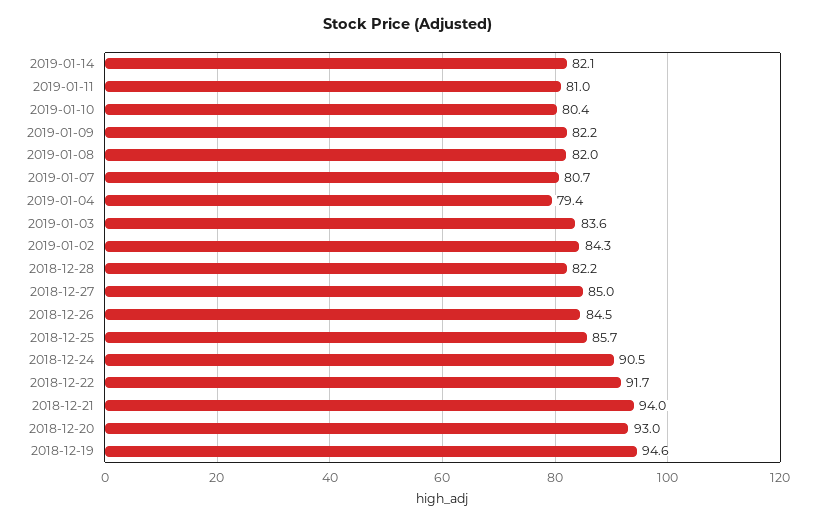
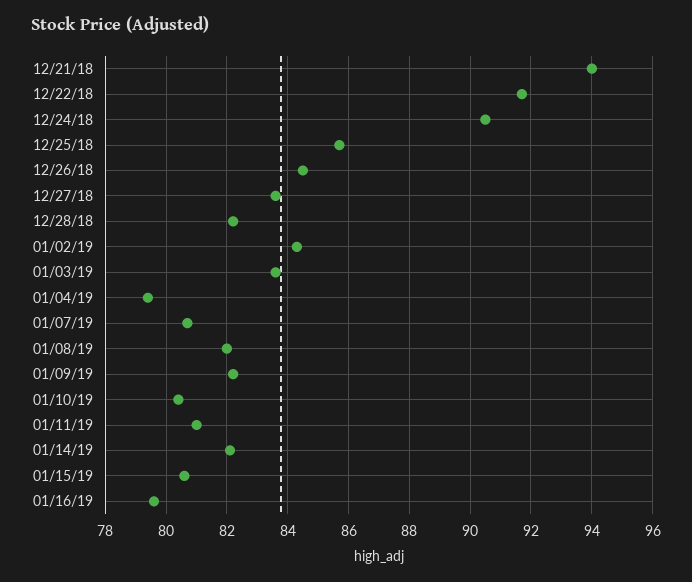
2018-12-27: 85 -> 83.5
2018-12-20: 93 -> none
2018-12-19: 94.6 -> none
01/15/19: none -> 80.5
01/16/19: none -> 79.5

